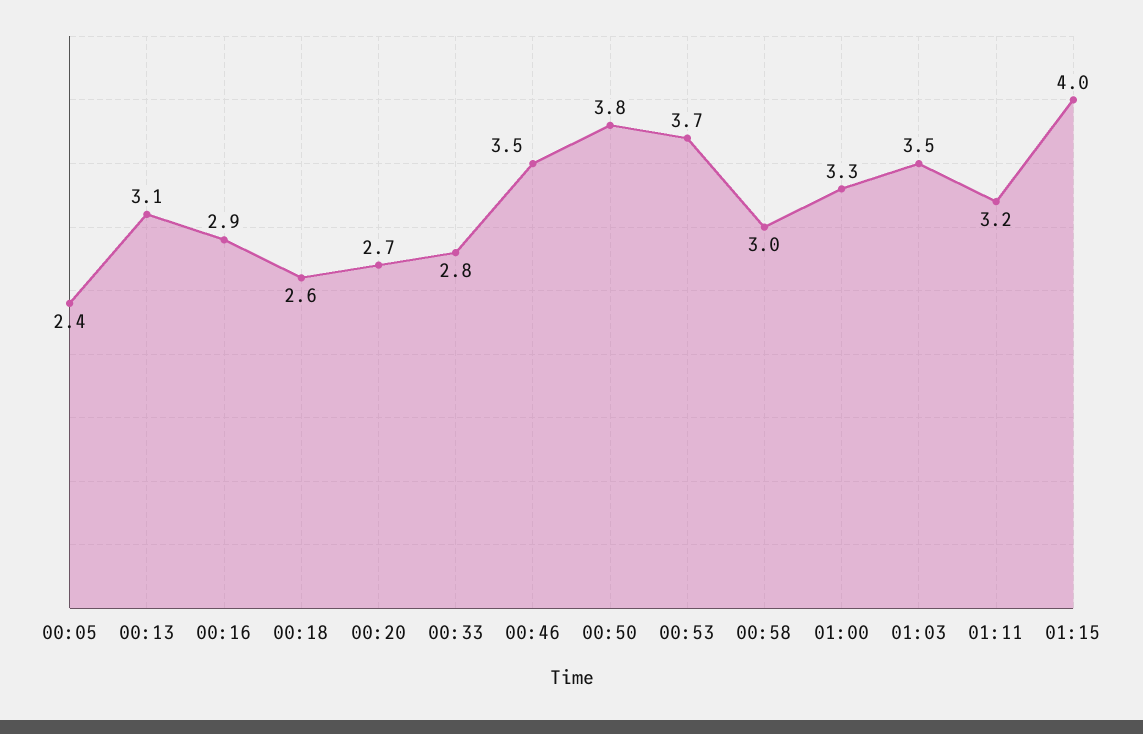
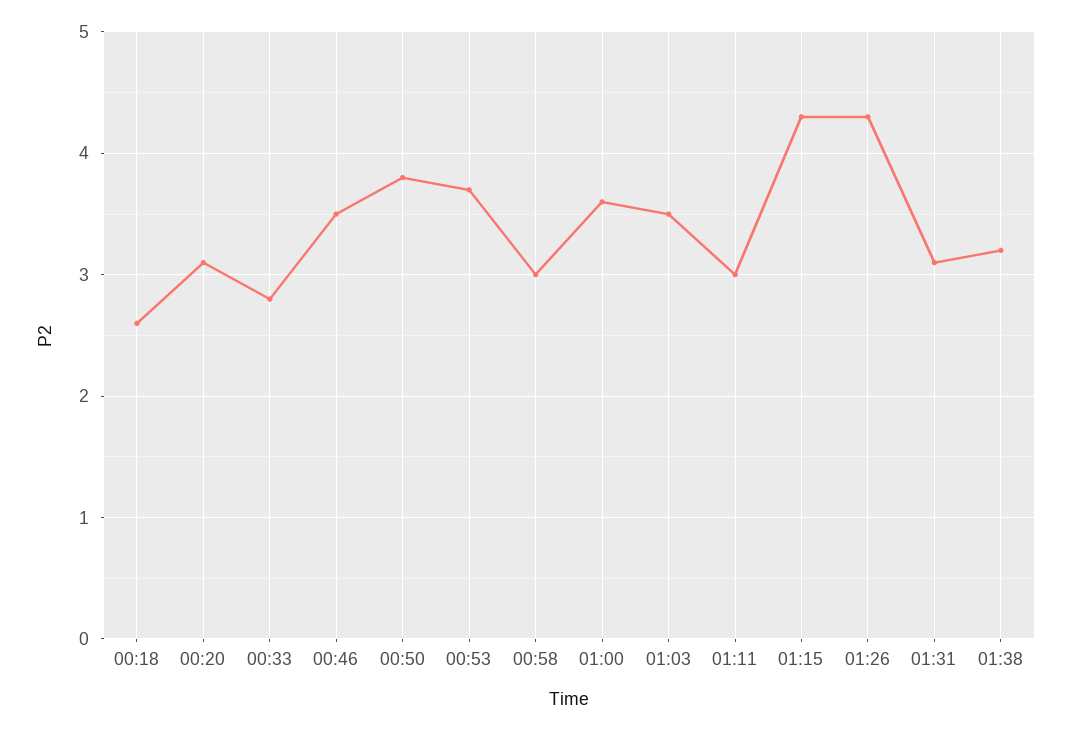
00:05: 2.4 -> none
00:13: 3.1 -> none
00:16: 2.9 -> none
00:20: 2.7 -> 3.1
01:00: 3.3 -> 3.6
01:11: 3.2 -> 3
01:15: 4 -> 4.3
01:26: none -> 4.3
01:31: none -> 3.1
01:38: none -> 3.2

